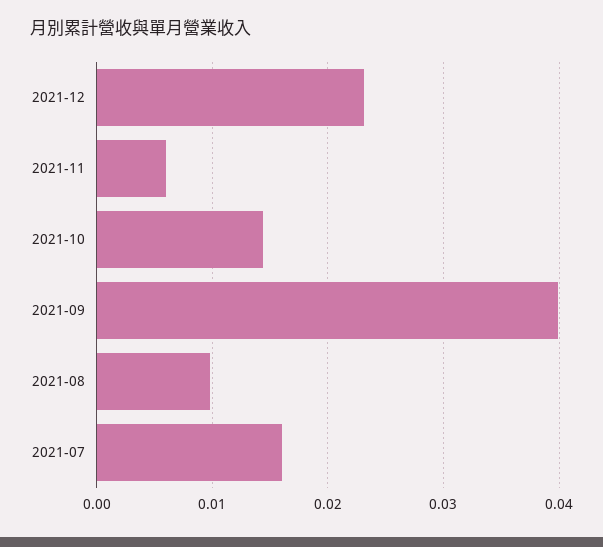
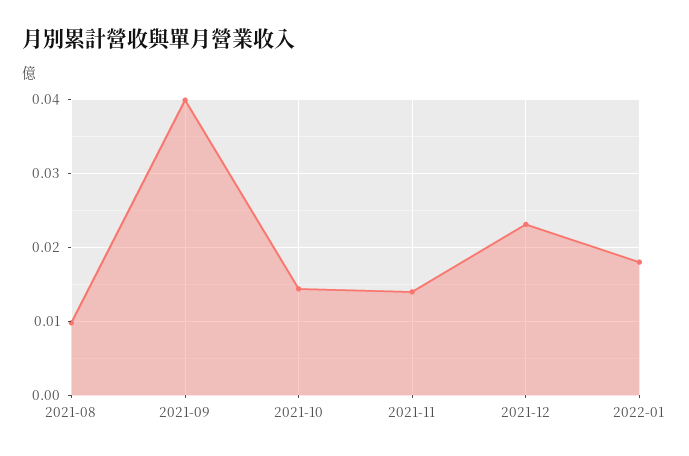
2021-11: 0.006 -> 0.014
2021-07: 0.016 -> none
2022-01: none -> 0.018

